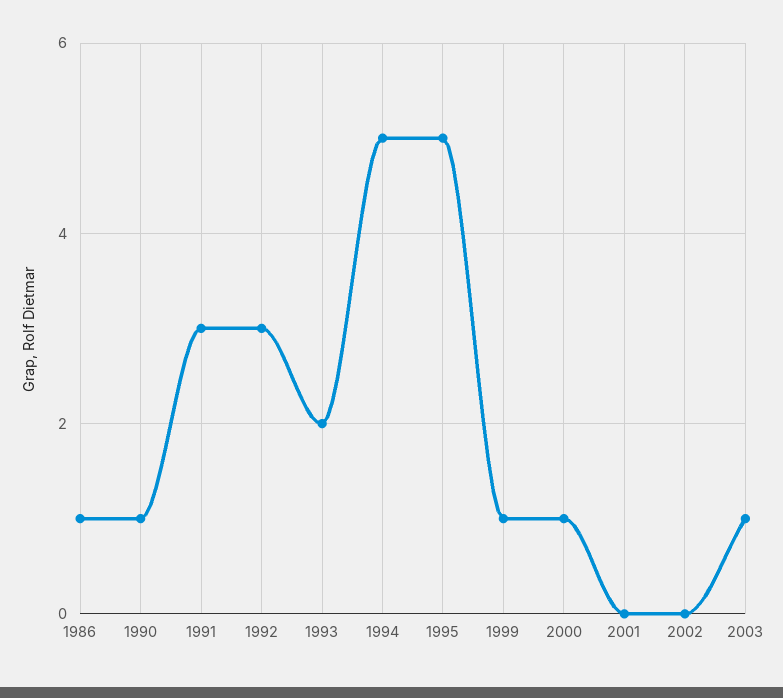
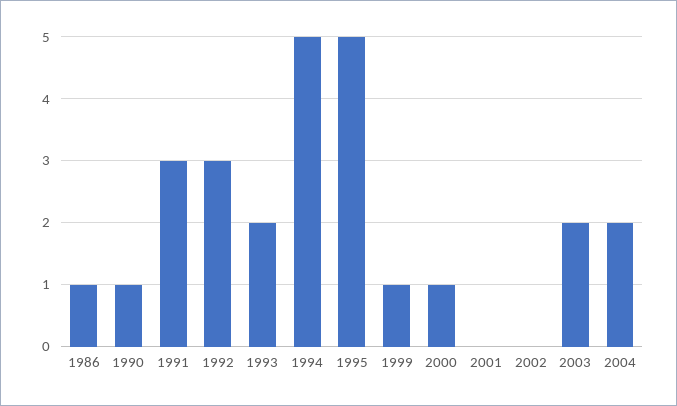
2003: 1 -> 2
2004: none -> 2

